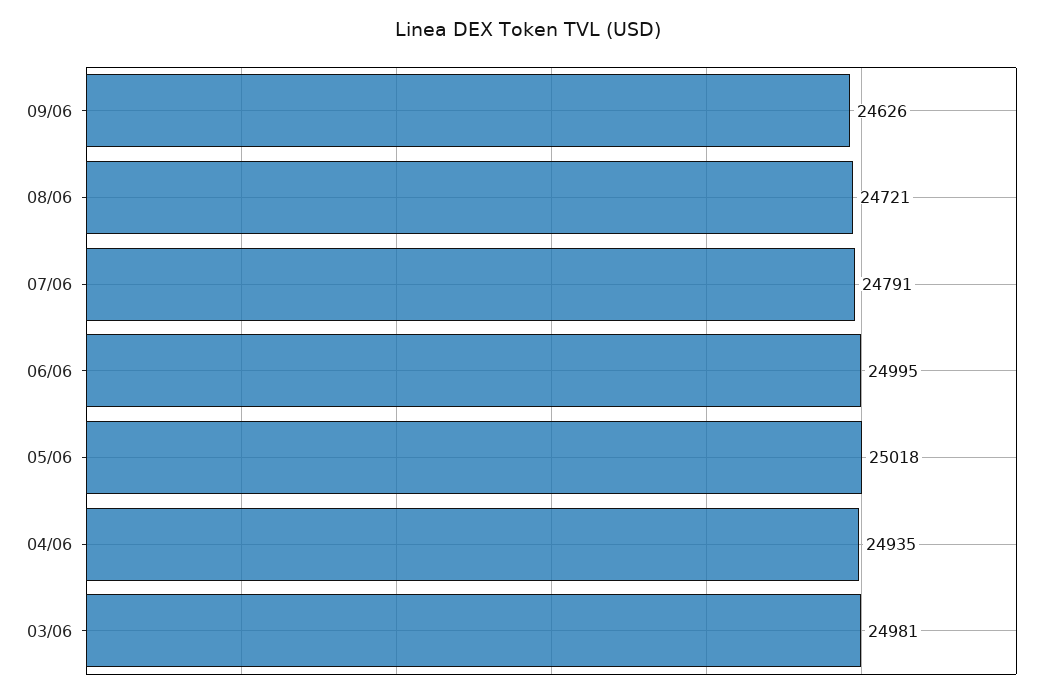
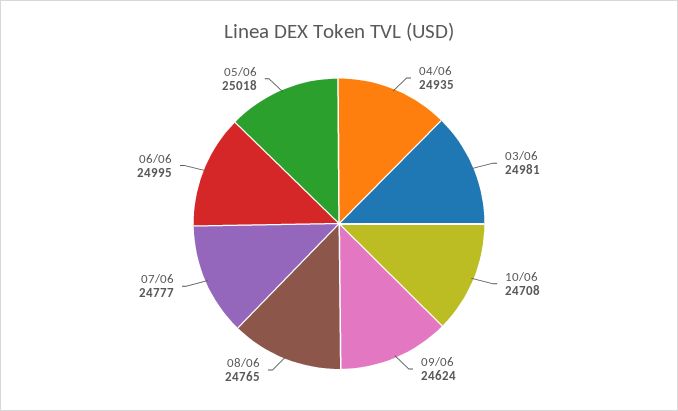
09/06: 24626 -> 24624
08/06: 24721 -> 24765
07/06: 24791 -> 24777
10/06: none -> 24708

